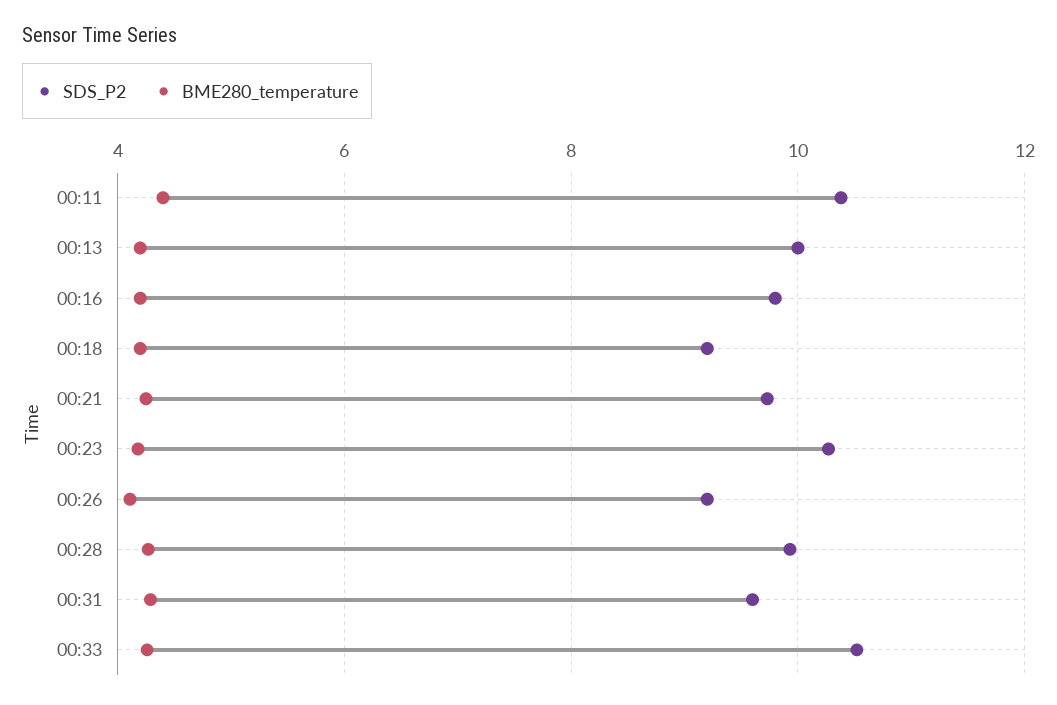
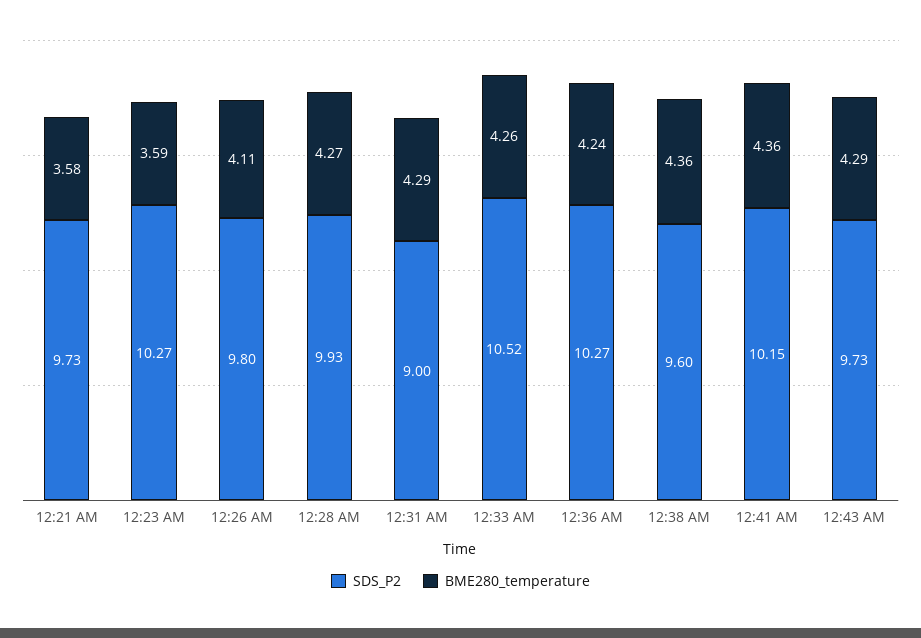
SDS_P2, 00:11: 10.4 -> none
BME280_temperature, 00:11: 4.4 -> none
SDS_P2, 00:13: 10 -> none
BME280_temperature, 00:13: 4.2 -> none
SDS_P2, 00:16: 9.8 -> none
BME280_temperature, 00:16: 4.2 -> none
SDS_P2, 00:18: 9.2 -> none
BME280_temperature, 00:18: 4.2 -> none
BME280_temperature, 00:21: 4.2 -> 3.58
BME280_temperature, 00:23: 4.2 -> 3.59
SDS_P2, 00:26: 9.2 -> 9.8
SDS_P2, 00:31: 9.6 -> 9
SDS_P2, 12:36 AM: none -> 10.27
BME280_temperature, 12:36 AM: none -> 4.24
SDS_P2, 12:38 AM: none -> 9.6
BME280_temperature, 12:38 AM: none -> 4.36
SDS_P2, 12:41 AM: none -> 10.15
BME280_temperature, 12:41 AM: none -> 4.36
SDS_P2, 12:43 AM: none -> 9.73
BME280_temperature, 12:43 AM: none -> 4.29

